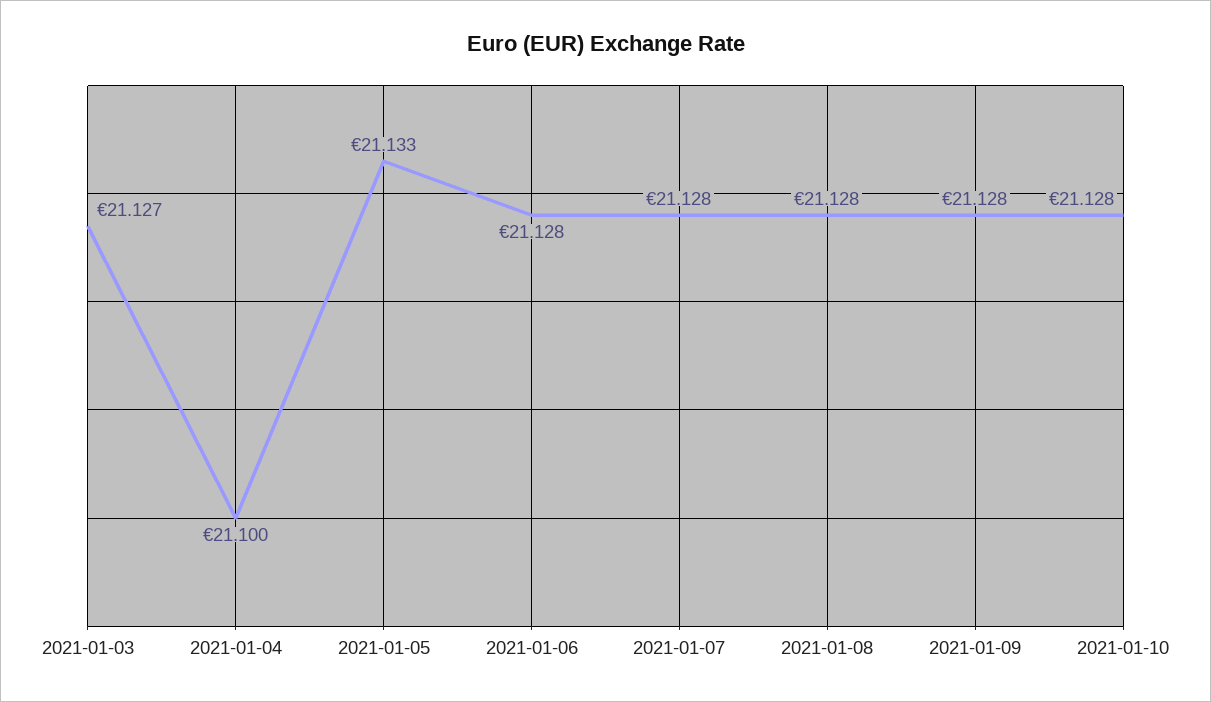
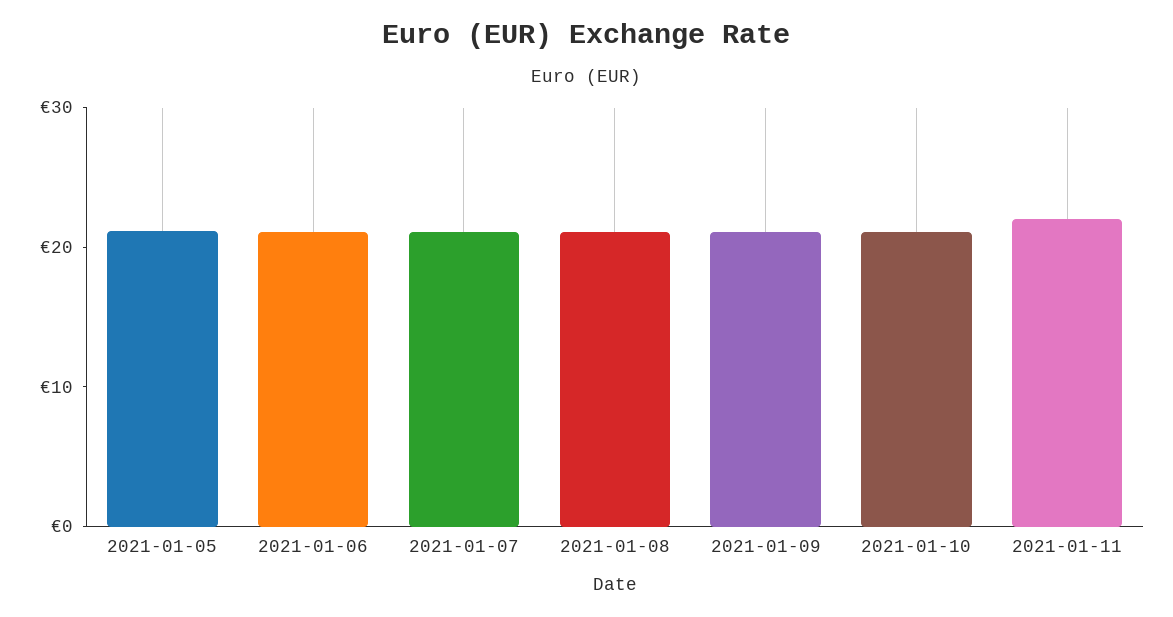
2021-01-03: 21.127 -> none
2021-01-04: 21.1 -> none
2021-01-11: none -> 22

